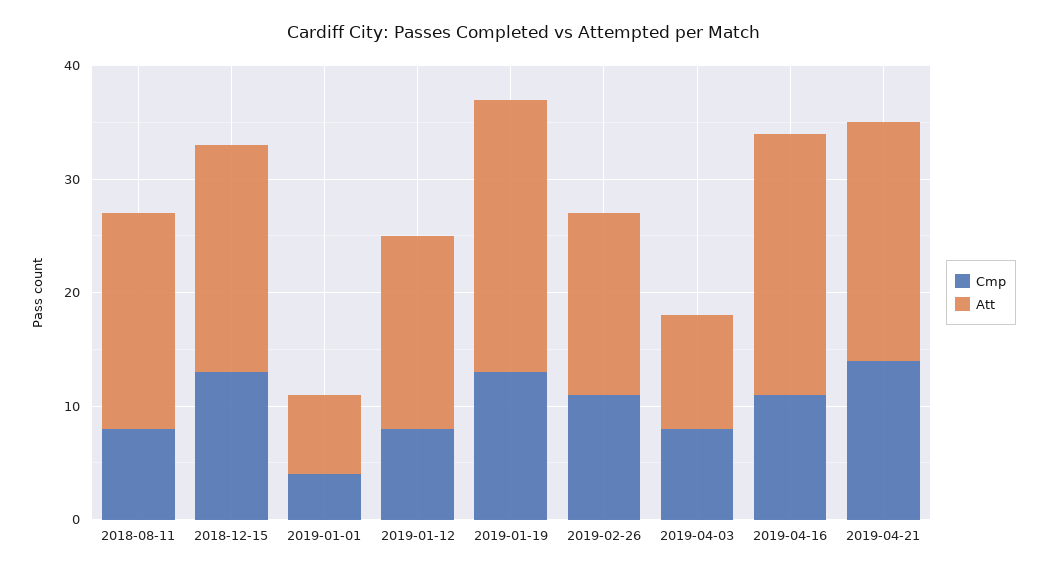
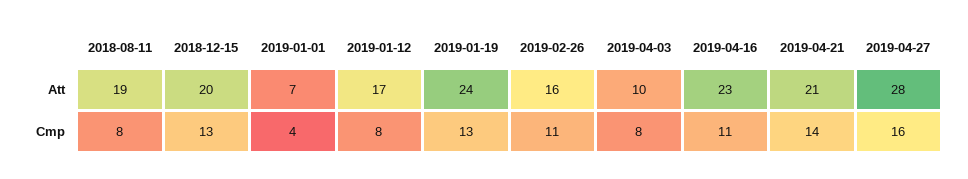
Att, 2019-04-27: none -> 28
Cmp, 2019-04-27: none -> 16

